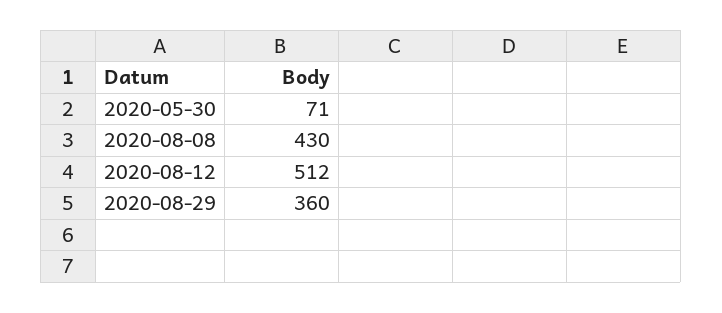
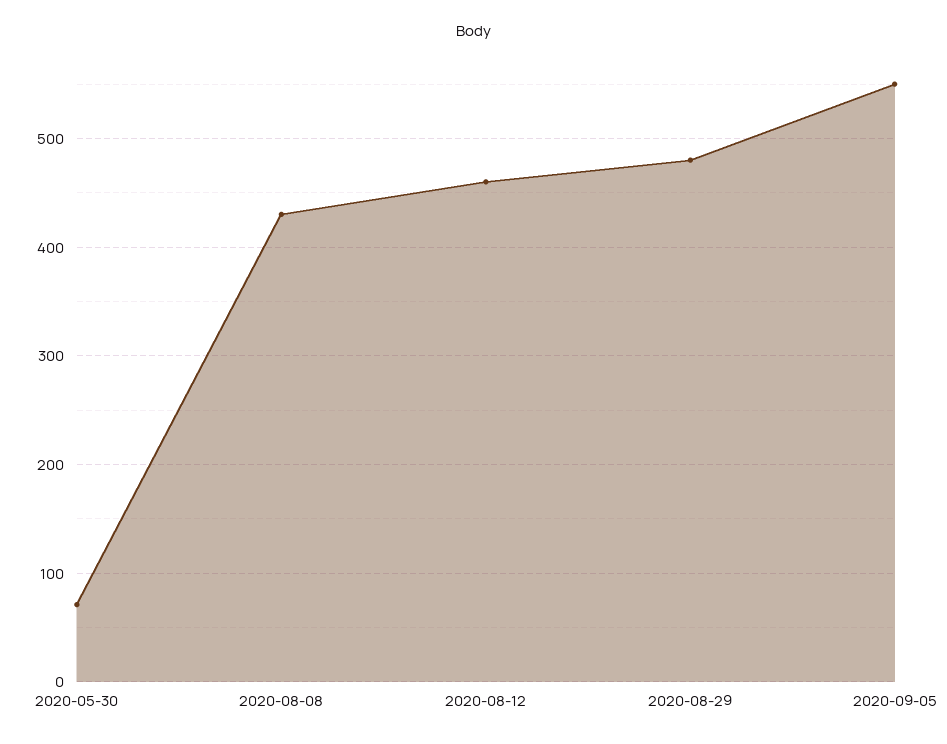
2020-08-12: 512 -> 460
2020-08-29: 360 -> 480
2020-09-05: none -> 550

